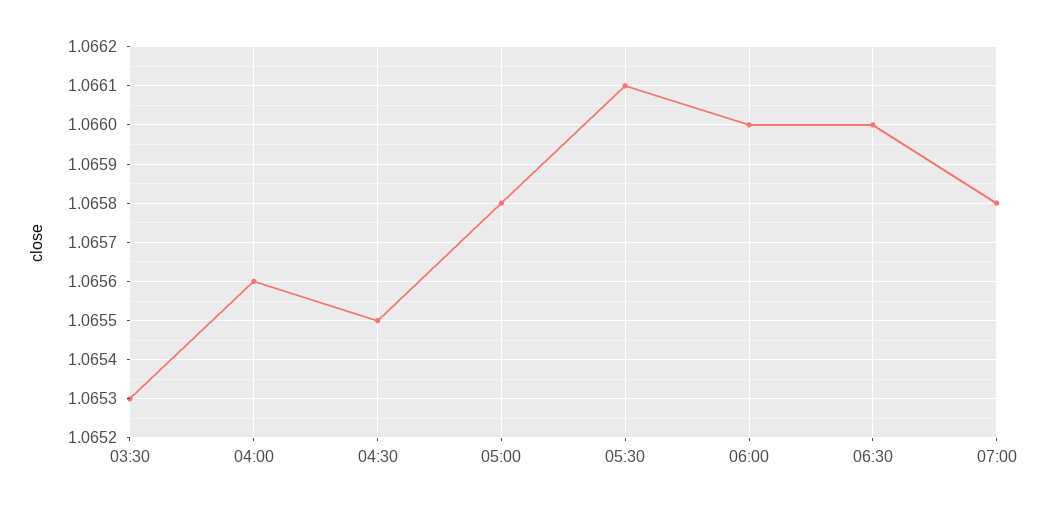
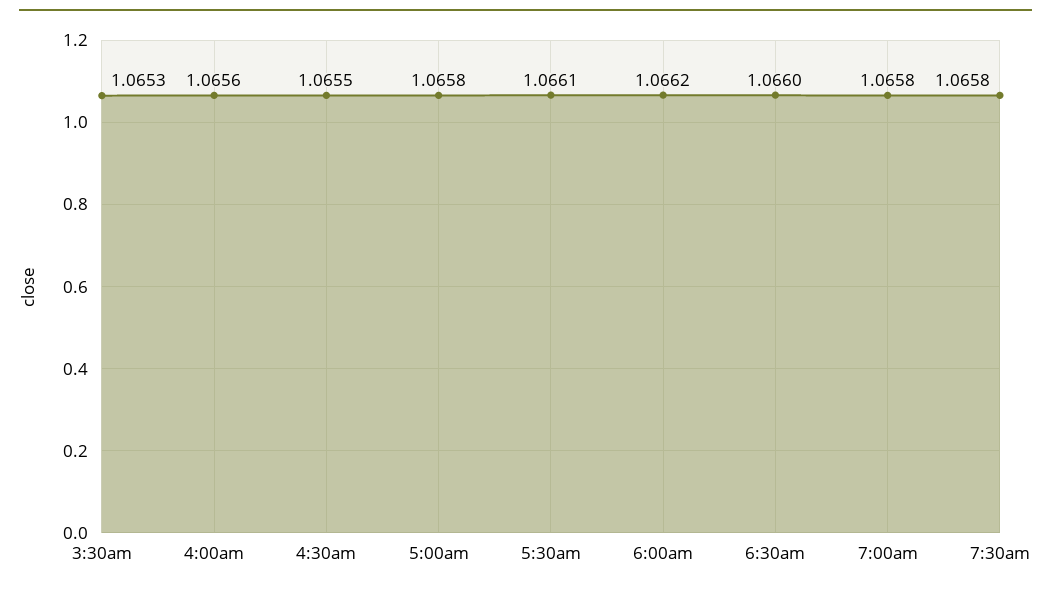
06:00: 1.066 -> 1.0662
7:30am: none -> 1.0658

